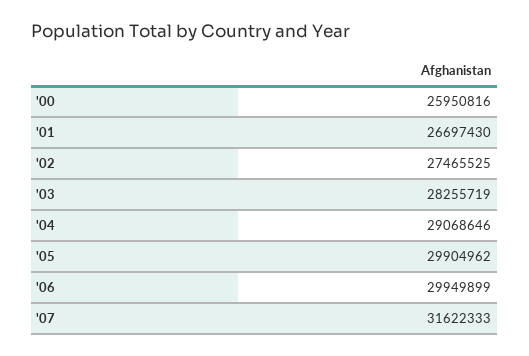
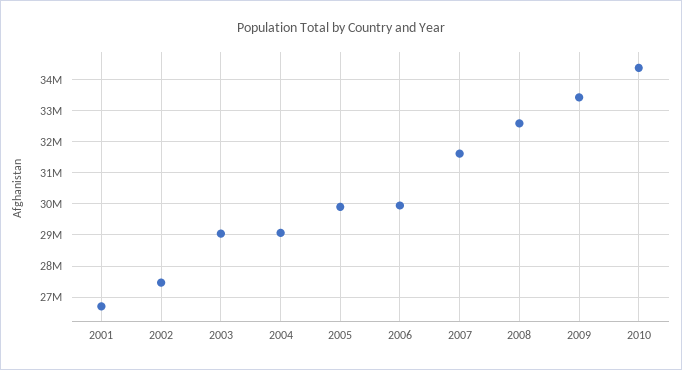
'00: 25950816 -> none
'03: 28255719 -> 29000000
2008: none -> 32600000
2009: none -> 33400000
2010: none -> 34400000

